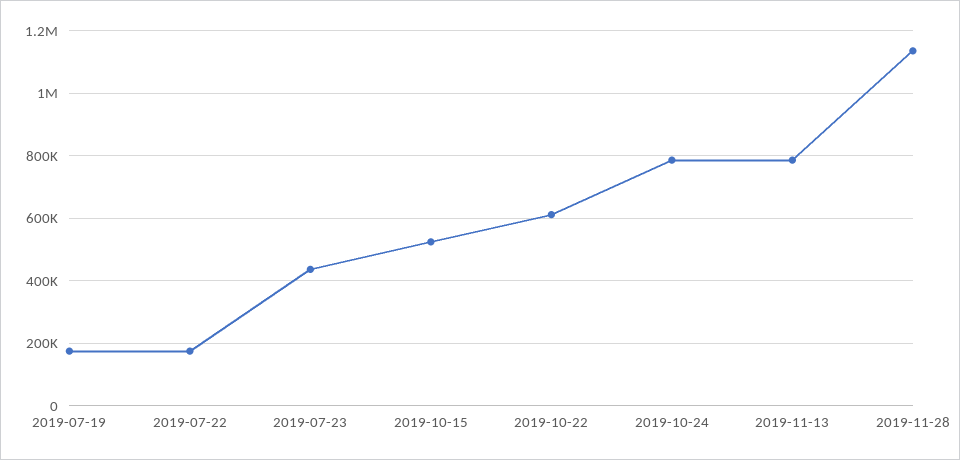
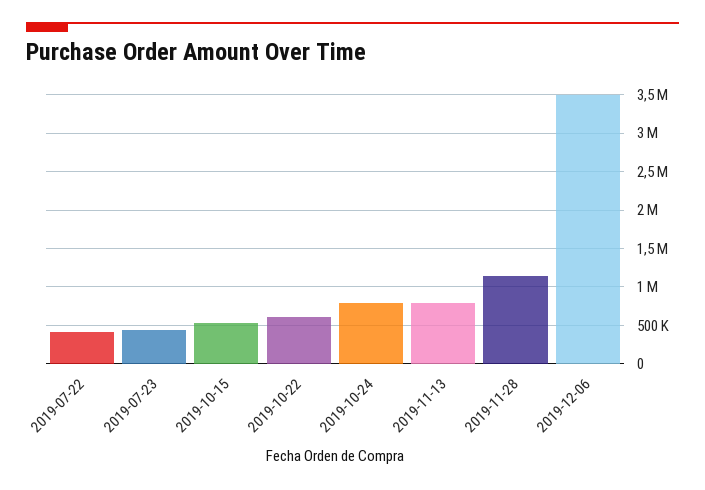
2019-07-19: 180000 -> none
2019-07-22: 180000 -> 400000
2019-12-06: none -> 3500000

